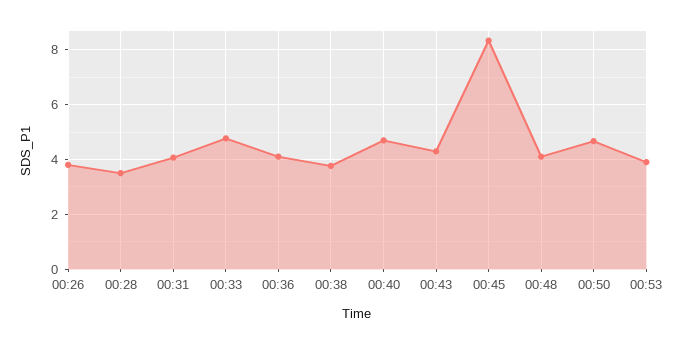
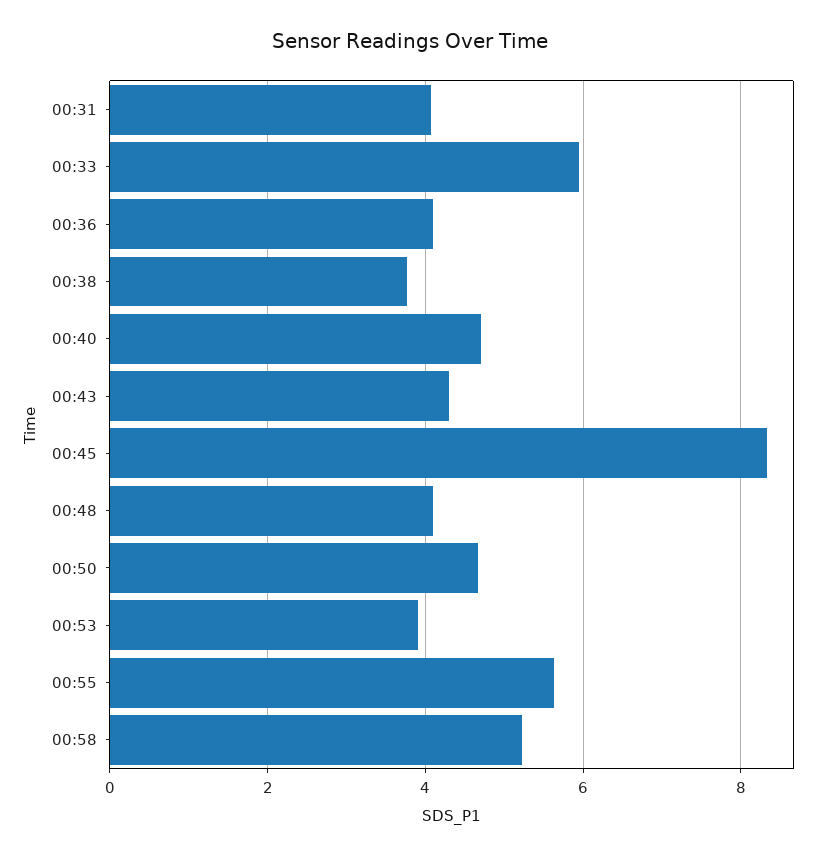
00:26: 3.75 -> none
00:28: 3.5 -> none
00:33: 4.75 -> 6
00:55: none -> 5.6
00:58: none -> 5.2

